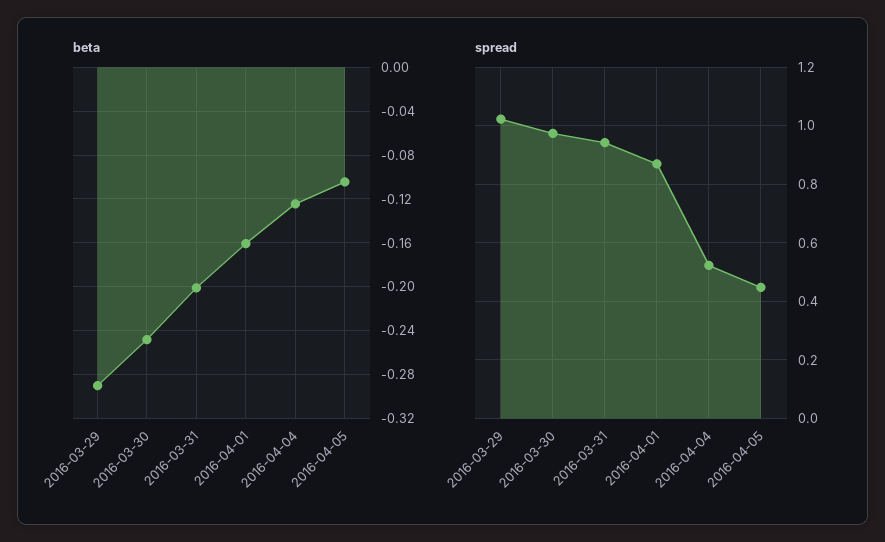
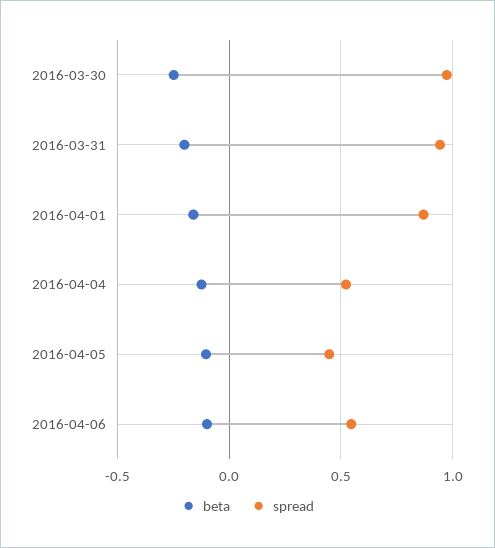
beta, 2016-03-29: -0.29 -> none
spread, 2016-03-29: 1.025 -> none
beta, 2016-04-06: none -> -0.1
spread, 2016-04-06: none -> 0.55

